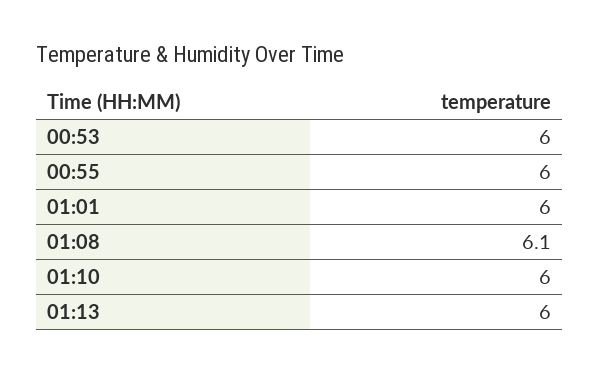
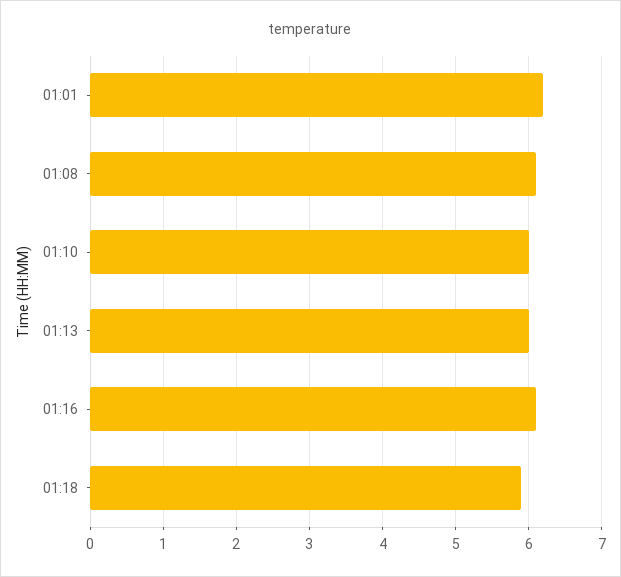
00:53: 6 -> none
00:55: 6 -> none
01:01: 6 -> 6.2
01:16: none -> 6.1
01:18: none -> 5.9

